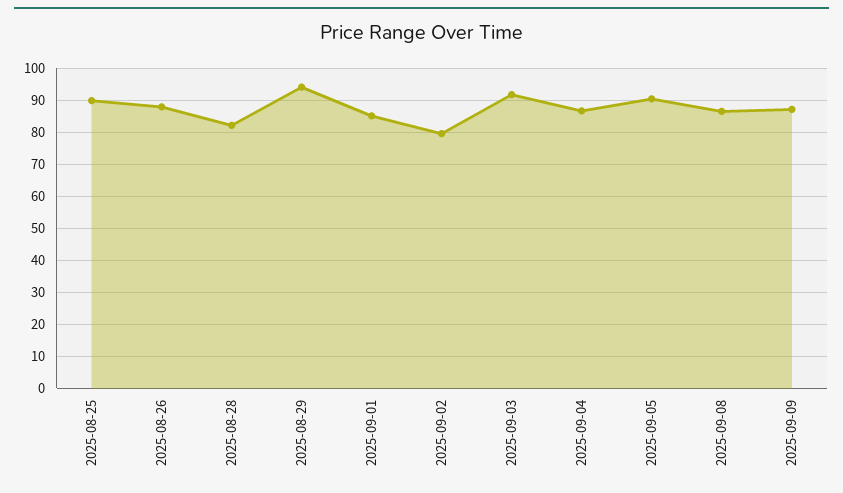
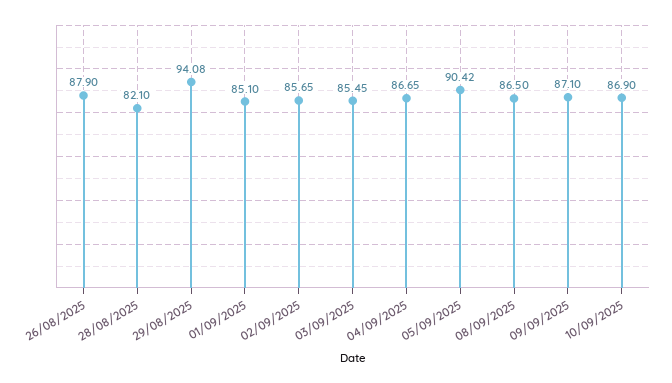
2025-08-25: 90 -> none
2025-09-02: 80 -> 85.65
2025-09-03: 92 -> 85.45
10/09/2025: none -> 86.9

